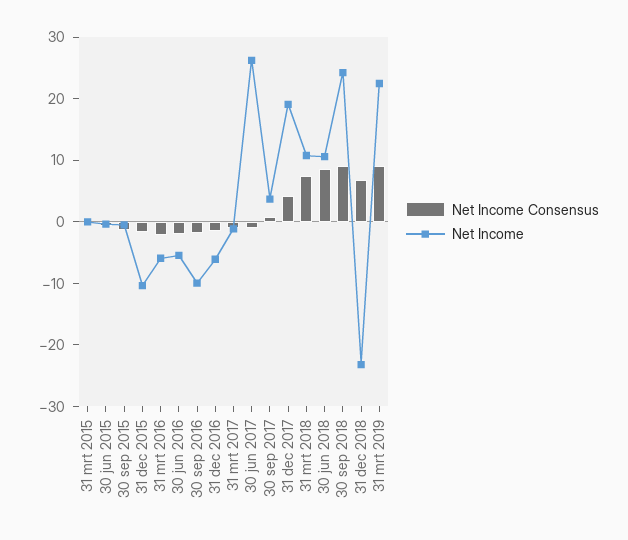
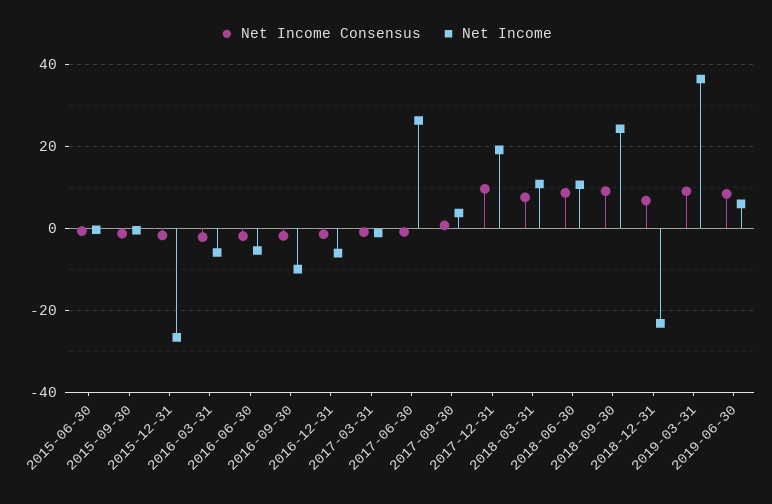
Net Income Consensus, 31 mrt 2015: 0 -> none
Net Income, 31 mrt 2015: 0 -> none
Net Income, 31 dec 2015: -10 -> -26
Net Income Consensus, 31 dec 2017: 4 -> 10
Net Income, 31 mrt 2019: 22 -> 36
Net Income Consensus, 2019-06-30: none -> 8
Net Income, 2019-06-30: none -> 6

